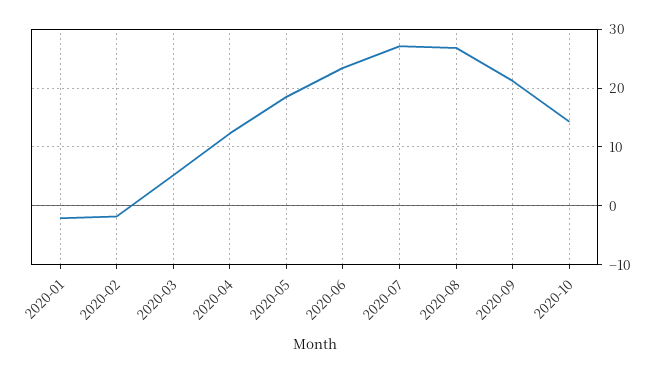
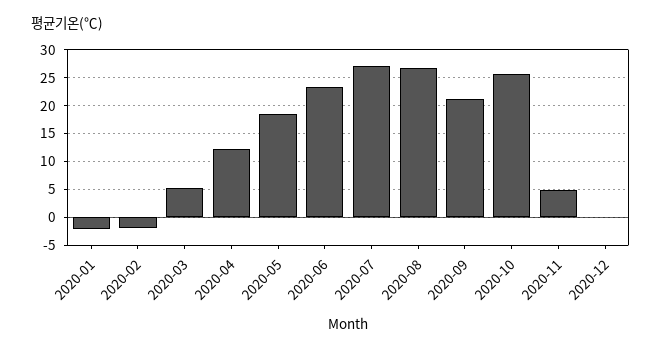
2020-10: 14 -> 25
2020-11: none -> 5
2020-12: none -> 0

